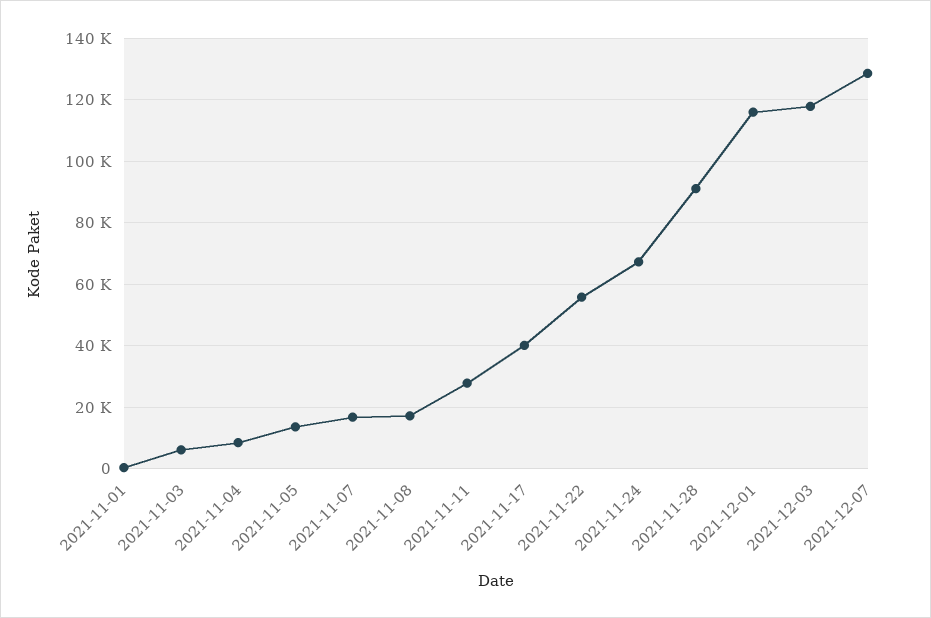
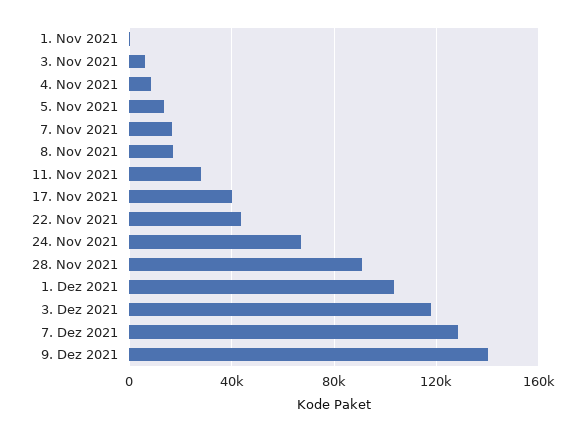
2021-11-22: 56000 -> 45000
2021-12-01: 116000 -> 105000
9. Dez 2021: none -> 140000

